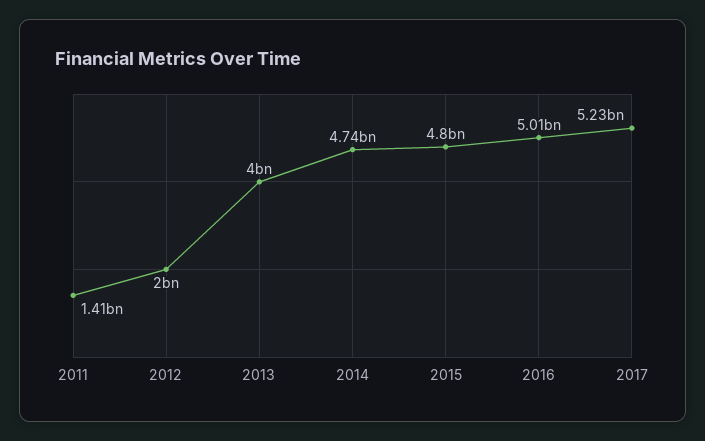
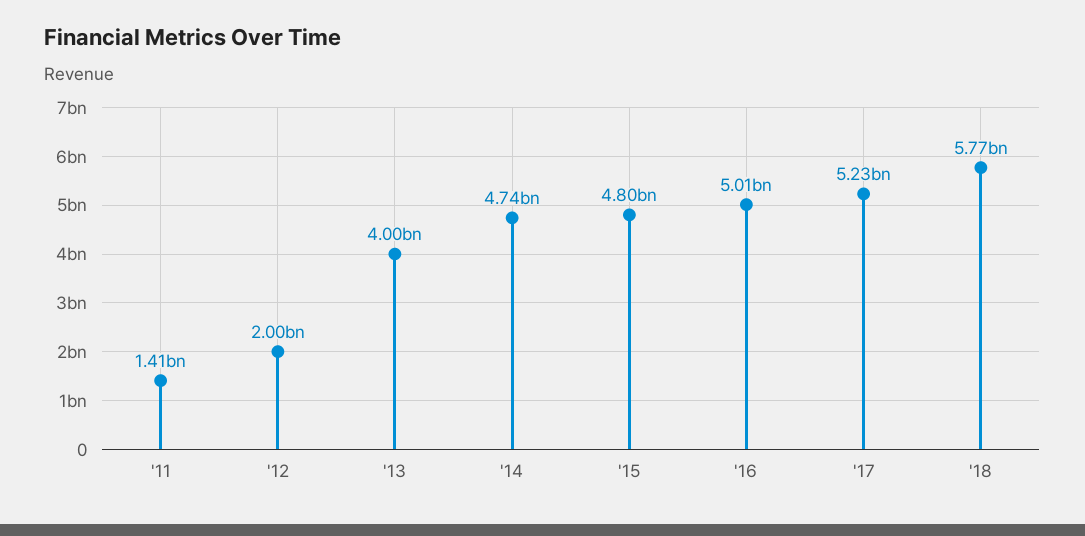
'18: none -> 5770000000

